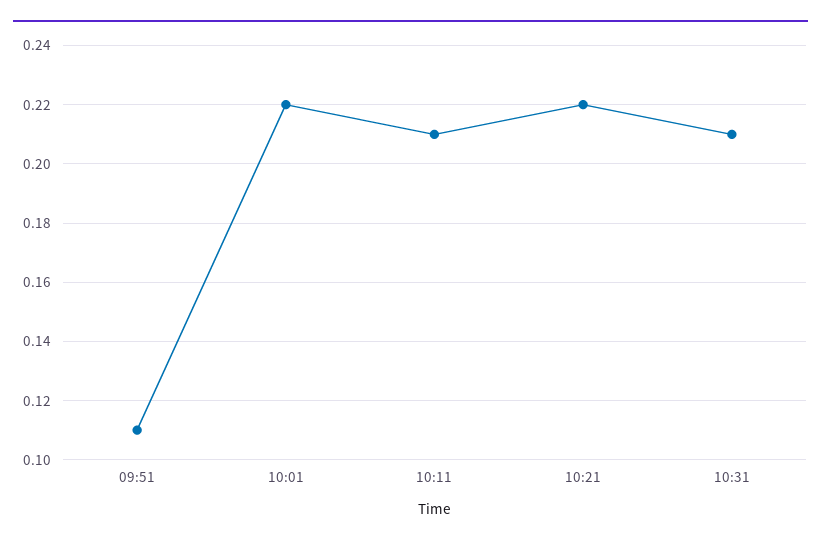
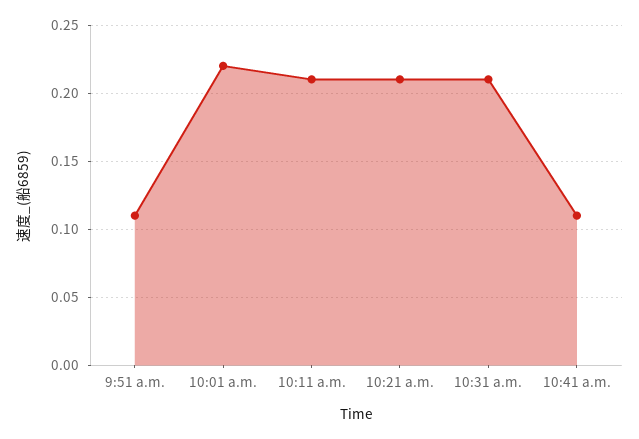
10:21: 0.22 -> 0.21
10:41 a.m.: none -> 0.11

